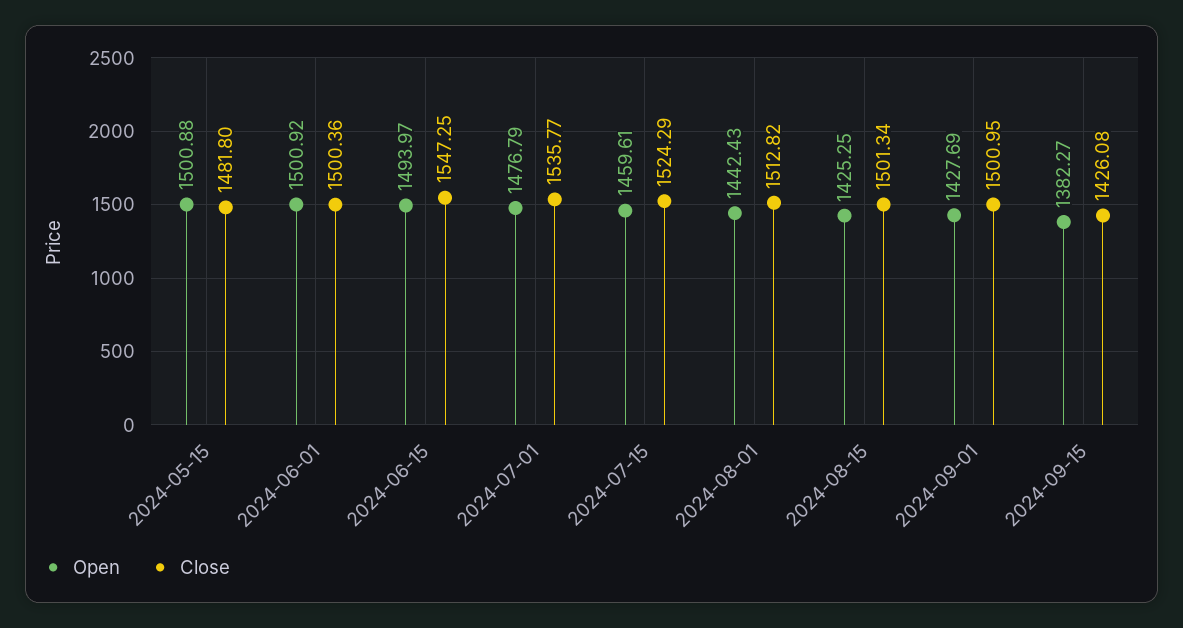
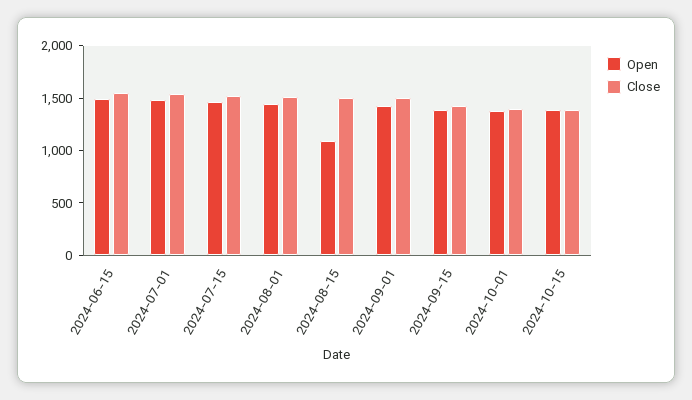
Open, 2024-05-15: 1500.88 -> none
Close, 2024-05-15: 1481.8 -> none
Open, 2024-06-01: 1500.92 -> none
Close, 2024-06-01: 1500.36 -> none
Open, 2024-08-15: 1425.25 -> 1100
Open, 2024-10-01: none -> 1400
Close, 2024-10-01: none -> 1400
Open, 2024-10-15: none -> 1400
Close, 2024-10-15: none -> 1400

